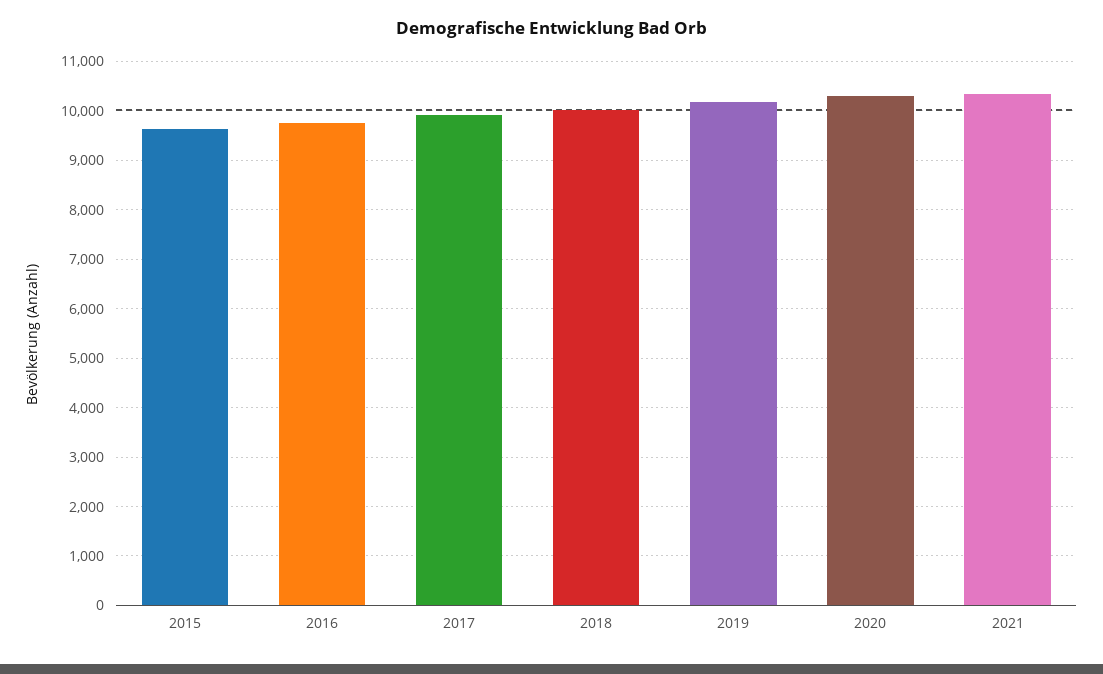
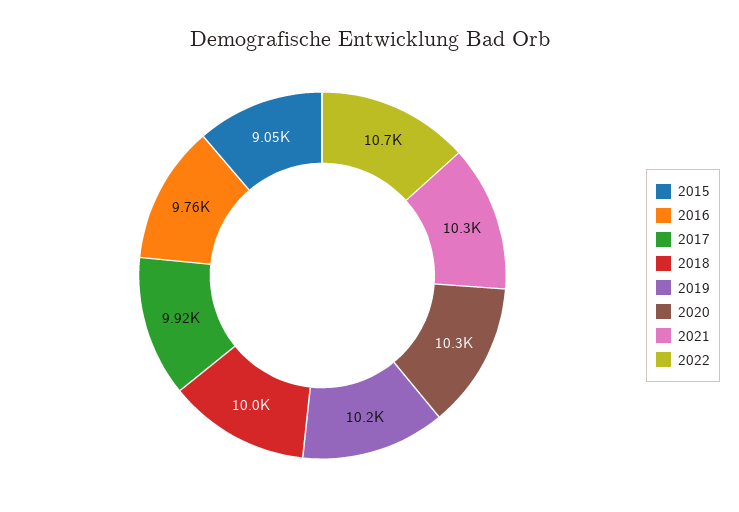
2015: 9600 -> 9050
2022: none -> 10700

